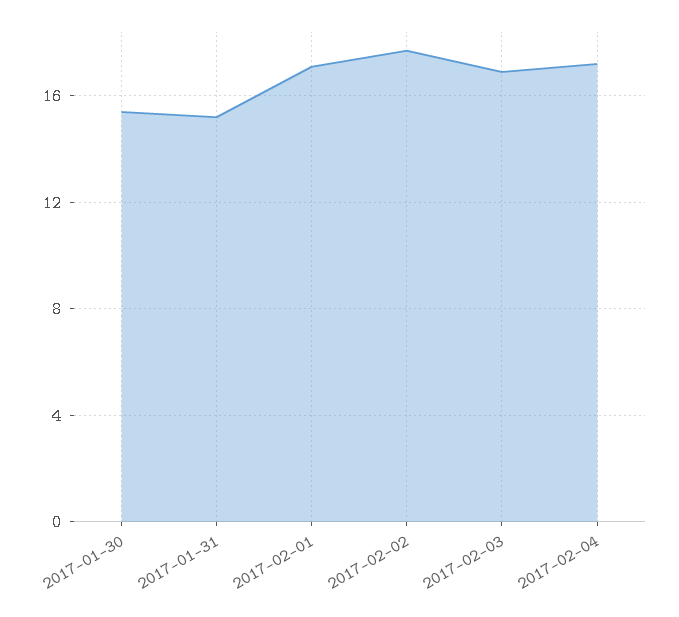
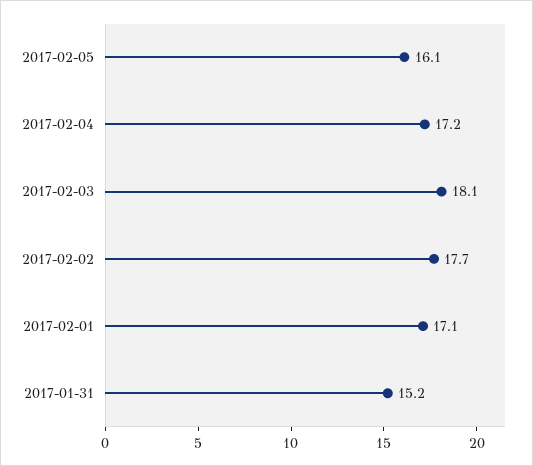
2017-01-30: 15.5 -> none
2017-02-03: 17 -> 18.1
2017-02-05: none -> 16.1

